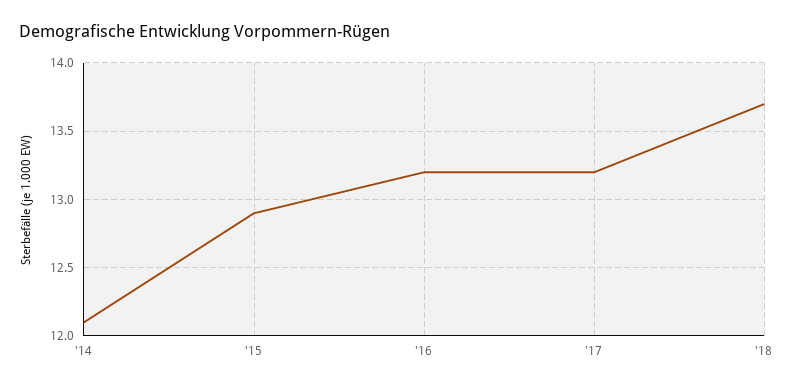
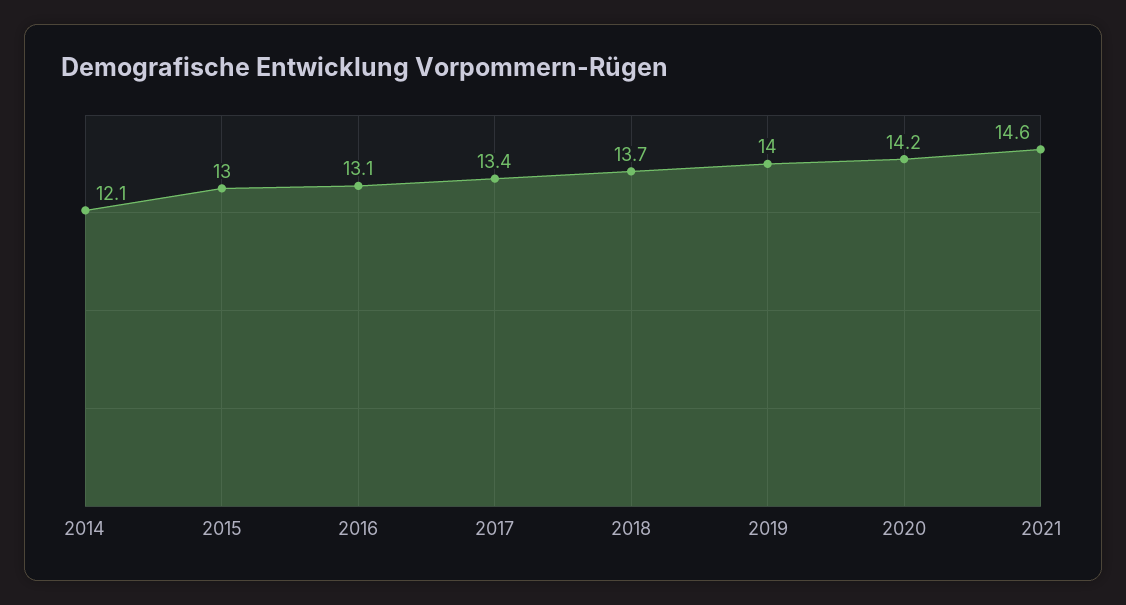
'15: 12.9 -> 13
'16: 13.2 -> 13.1
'17: 13.2 -> 13.4
2019: none -> 14
2020: none -> 14.2
2021: none -> 14.6

